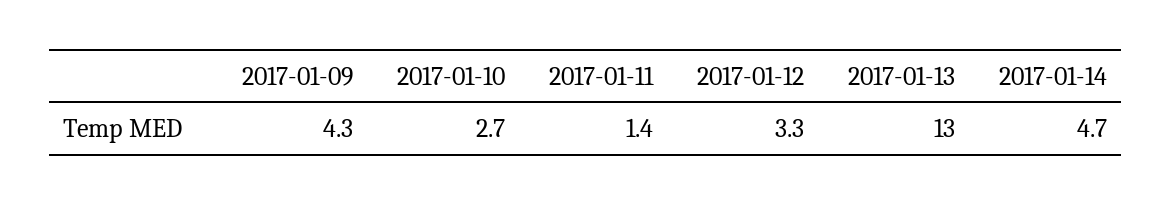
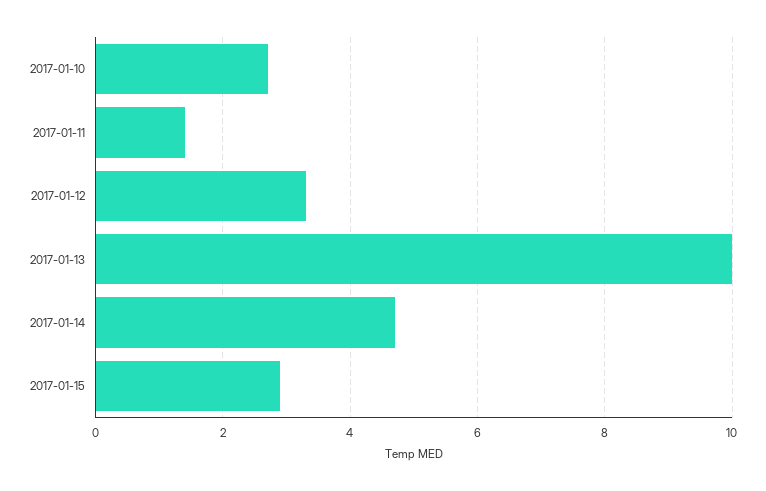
2017-01-09: 4.3 -> none
2017-01-13: 13 -> 10
2017-01-15: none -> 3

